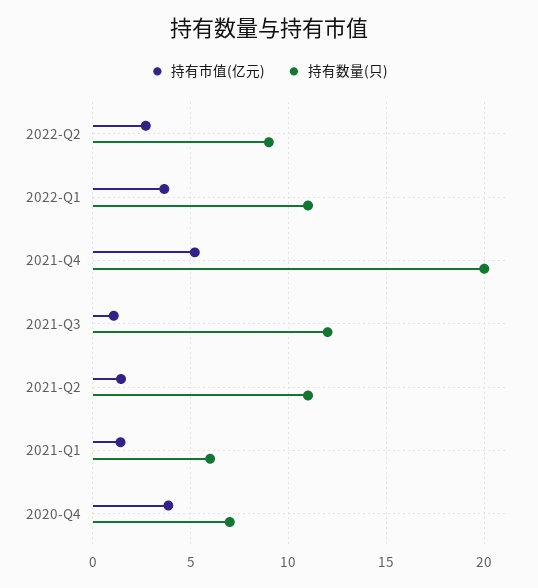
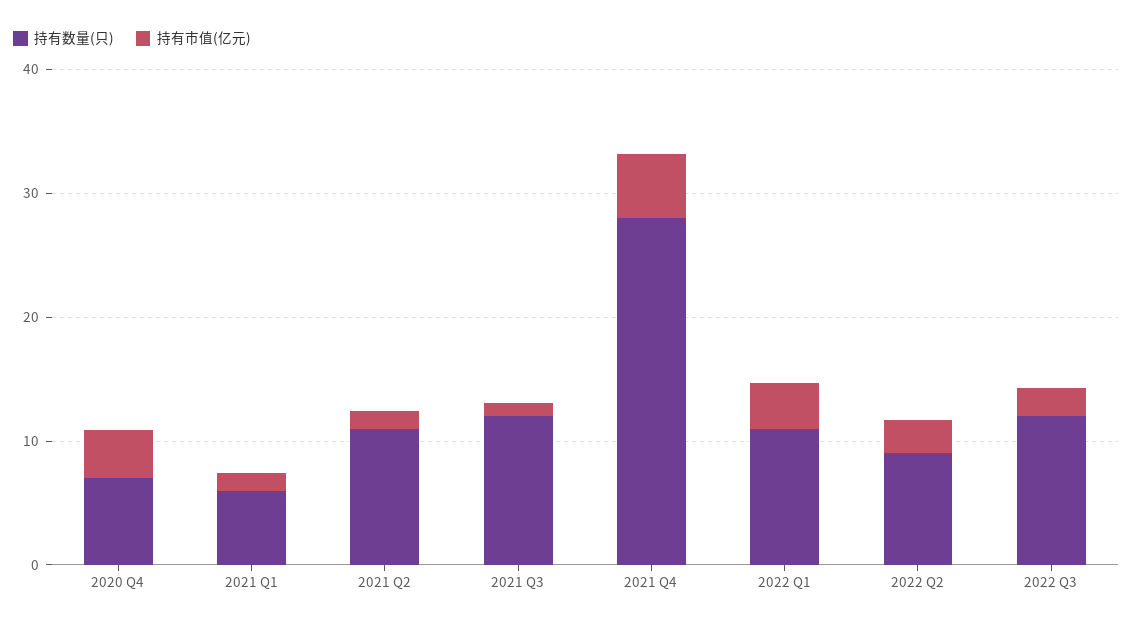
持有数量(只), 2021-Q4: 20 -> 28
持有数量(只), 2022 Q3: none -> 12
持有市值(亿元), 2022 Q3: none -> 2

